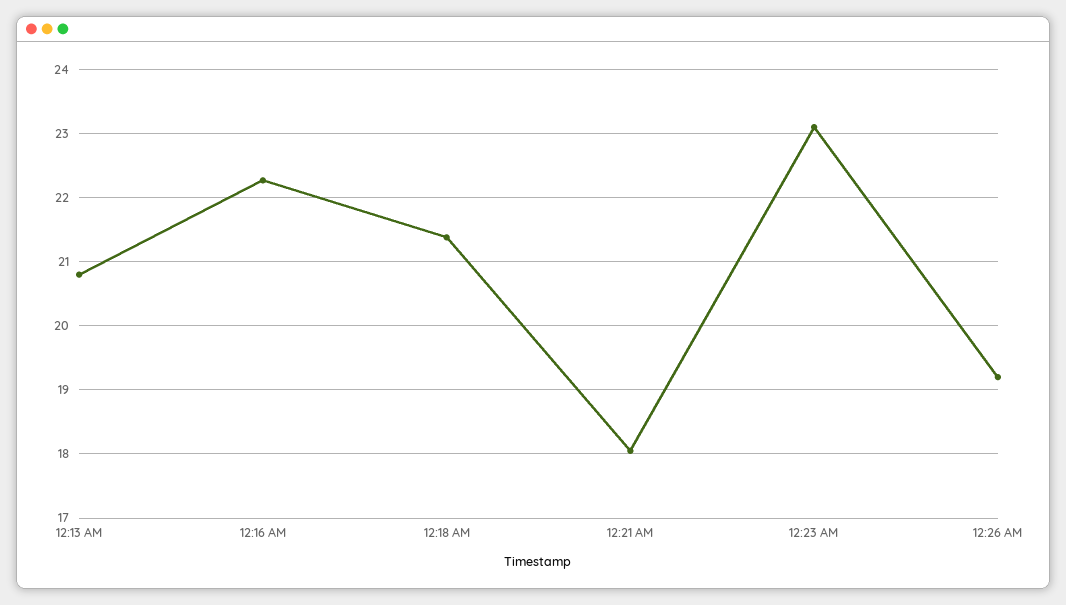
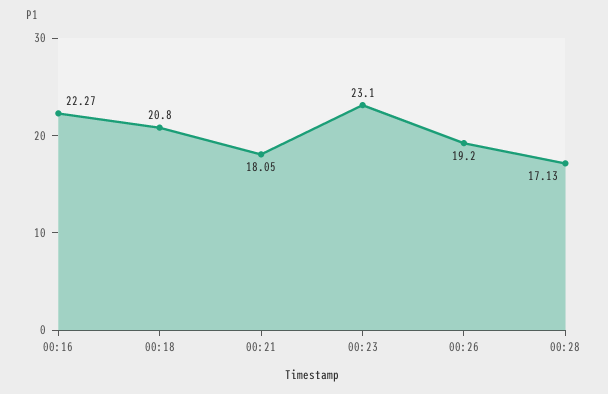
12:13 AM: 20.8 -> none
12:18 AM: 21.4 -> 20.8
00:28: none -> 17.13

